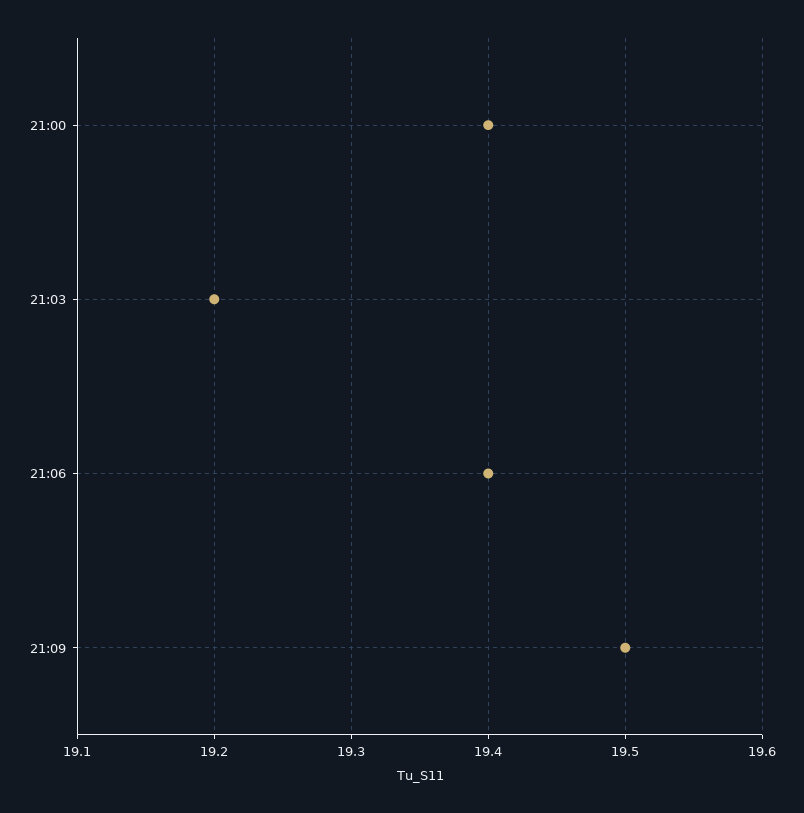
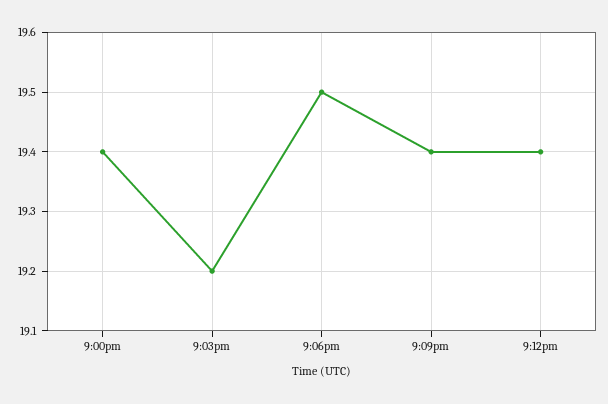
21:06: 19.4 -> 19.5
21:09: 19.5 -> 19.4
9:12pm: none -> 19.4

